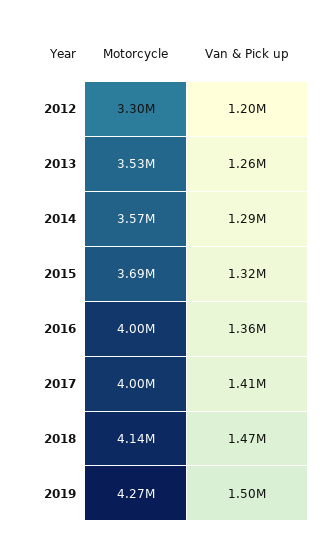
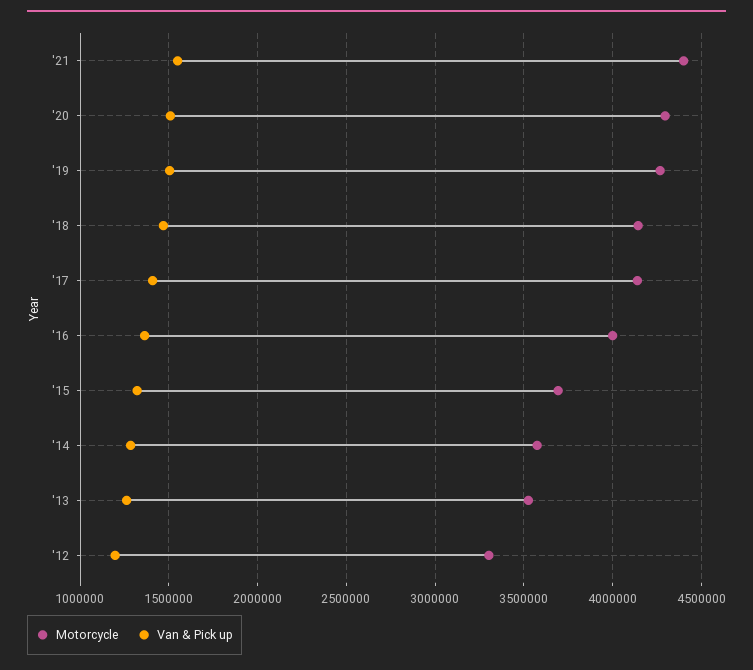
Motorcycle, 2017: 4000000 -> 4150000
Motorcycle, '21: none -> 4400000
Van & Pick up, '21: none -> 1550000
Motorcycle, '20: none -> 4300000
Van & Pick up, '20: none -> 1500000

